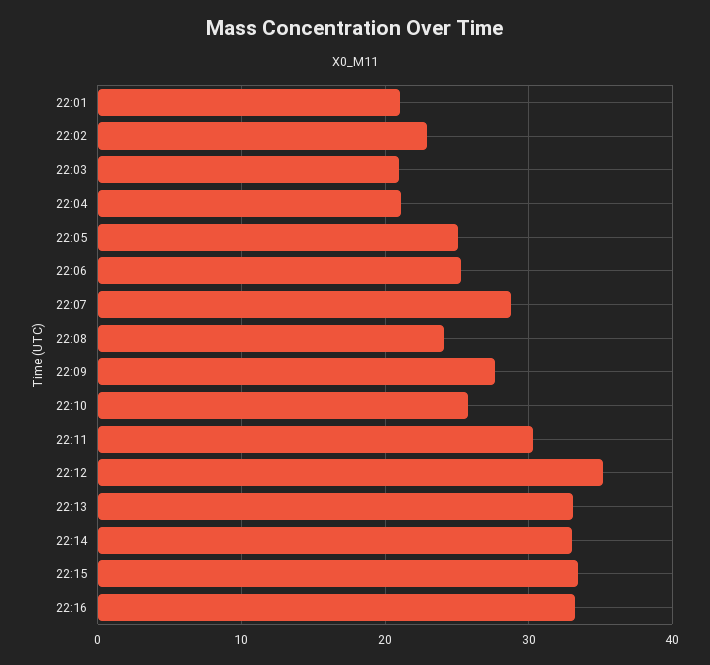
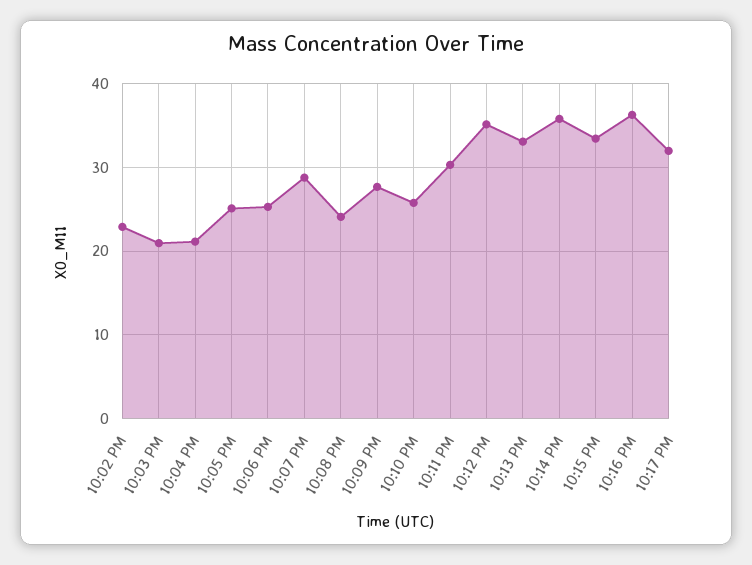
22:01: 21 -> none
22:14: 33 -> 36
22:16: 33 -> 36
10:17 PM: none -> 32

